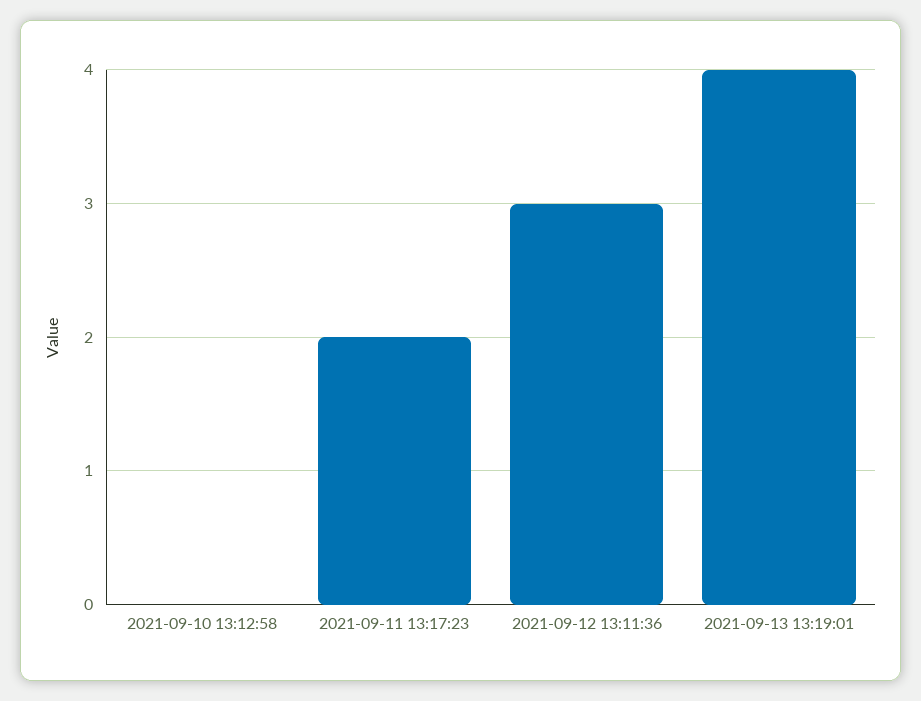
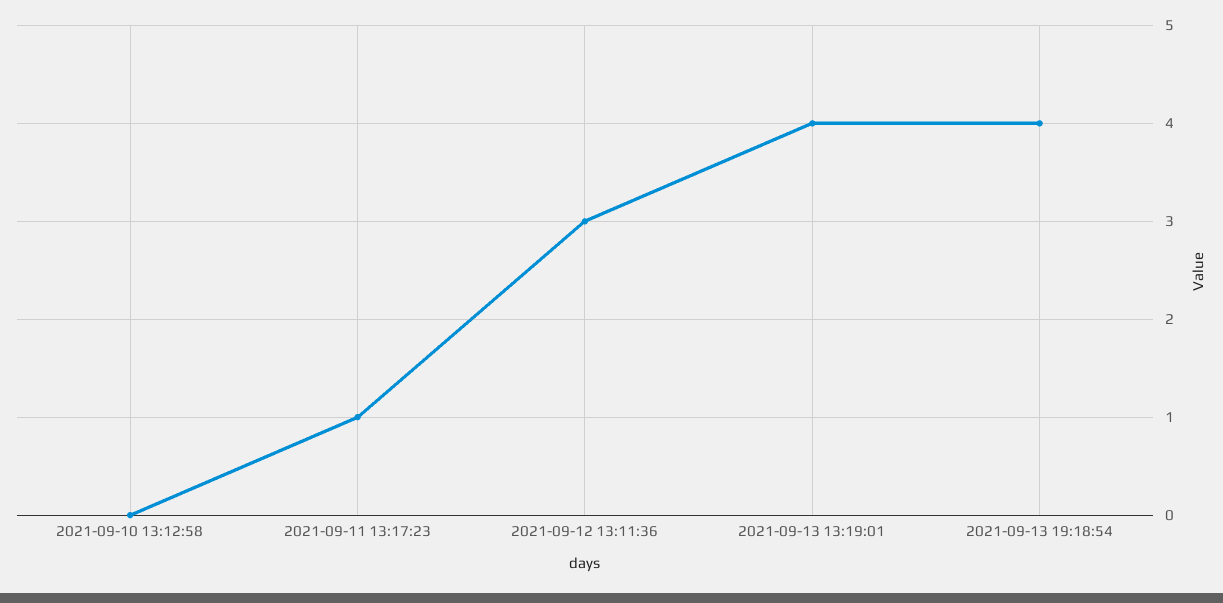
2021-09-11 13:17:23: 2 -> 1
2021-09-13 19:18:54: none -> 4

